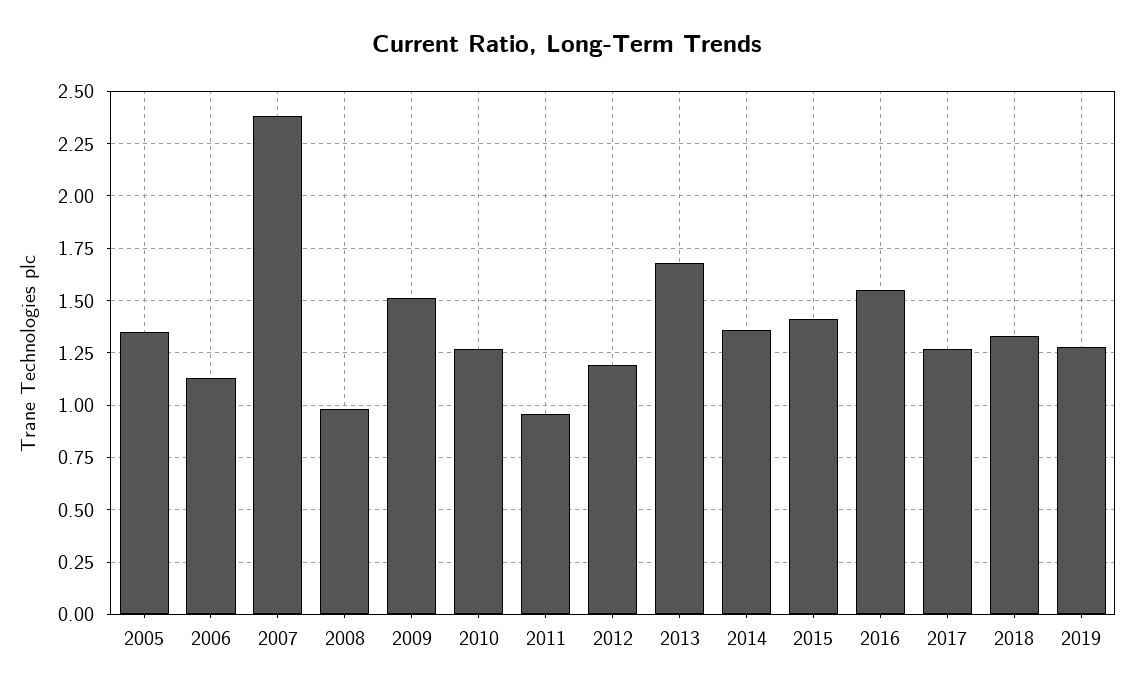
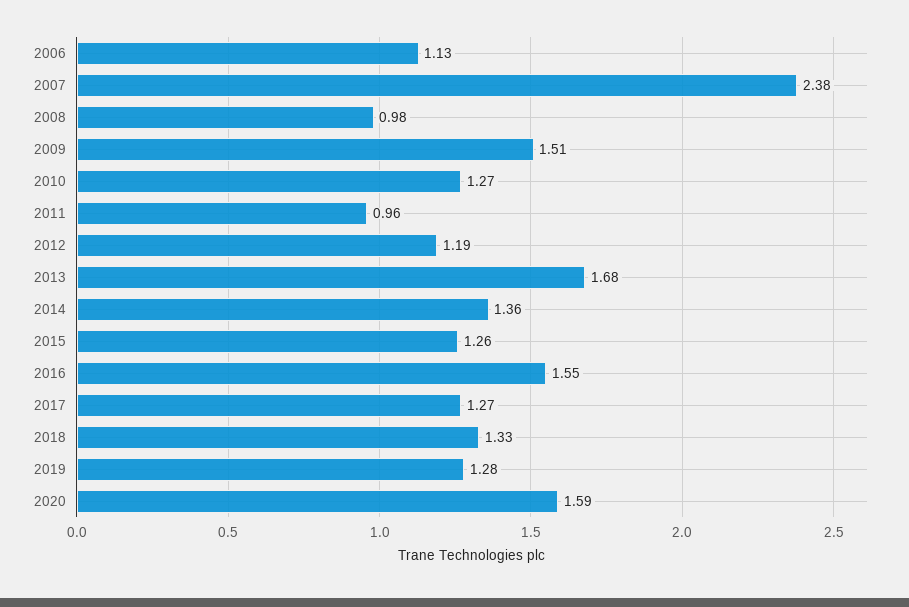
2005: 1.35 -> none
2015: 1.4 -> 1.26
2020: none -> 1.59

